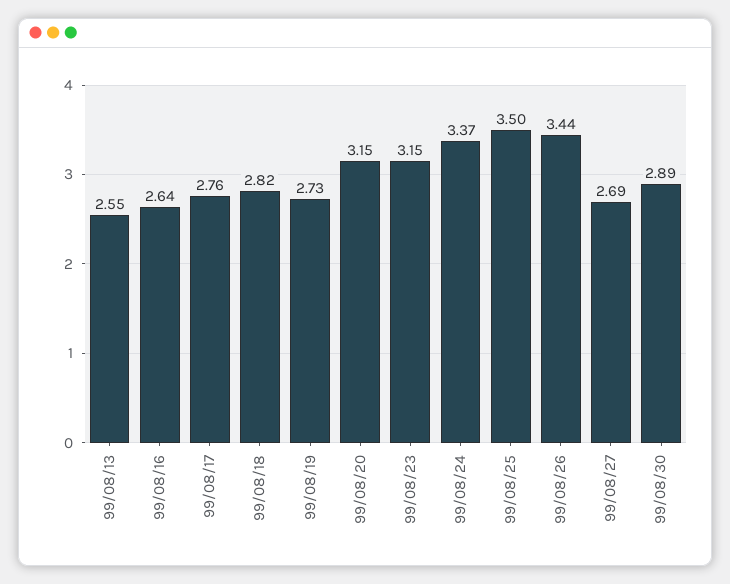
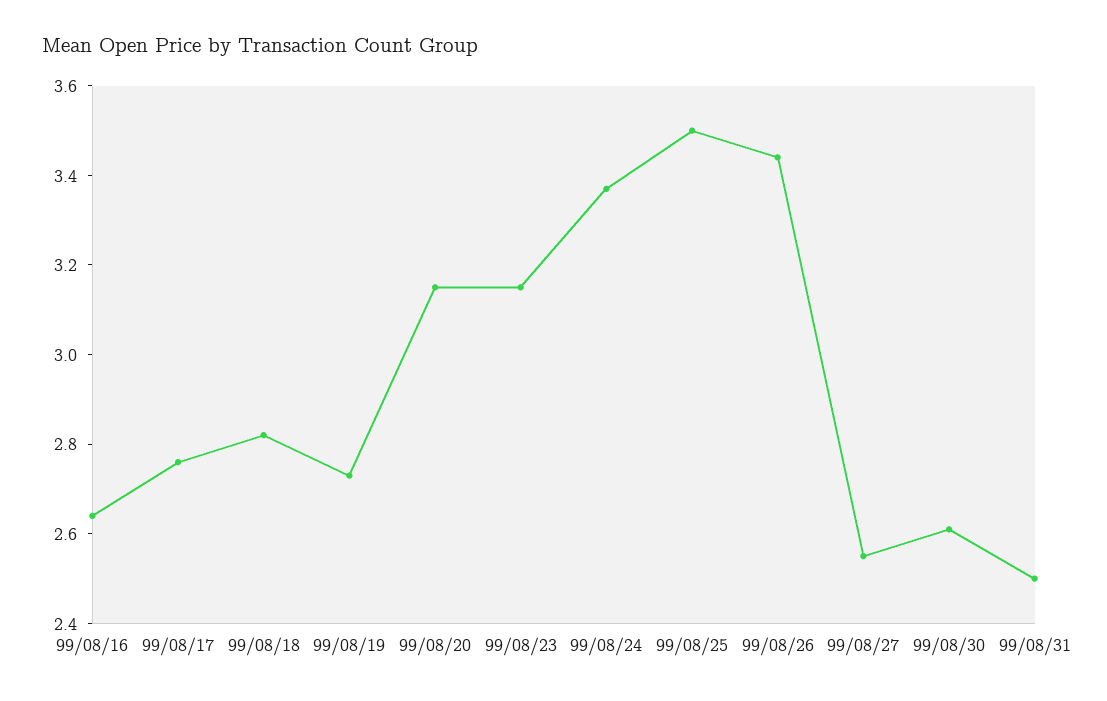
99/08/13: 2.55 -> none
99/08/27: 2.69 -> 2.55
99/08/30: 2.89 -> 2.6
99/08/31: none -> 2.5

